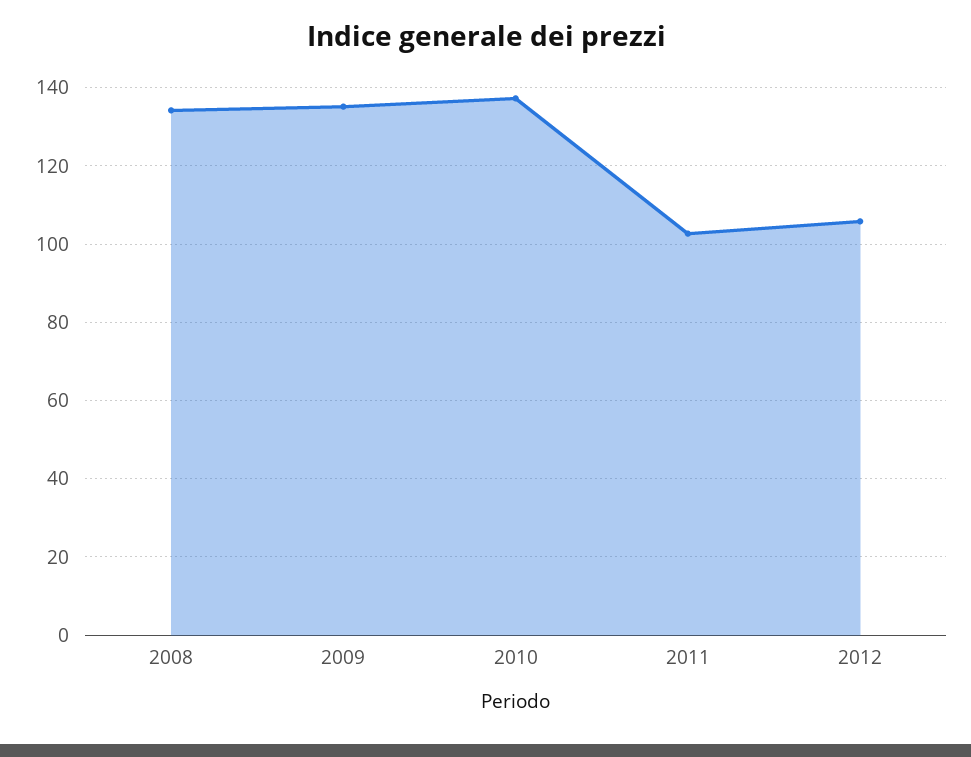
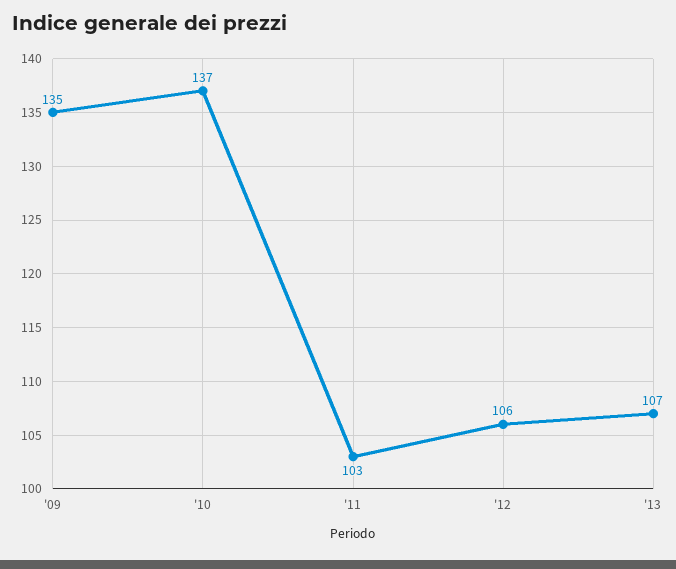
2008: 134 -> none
'13: none -> 107

